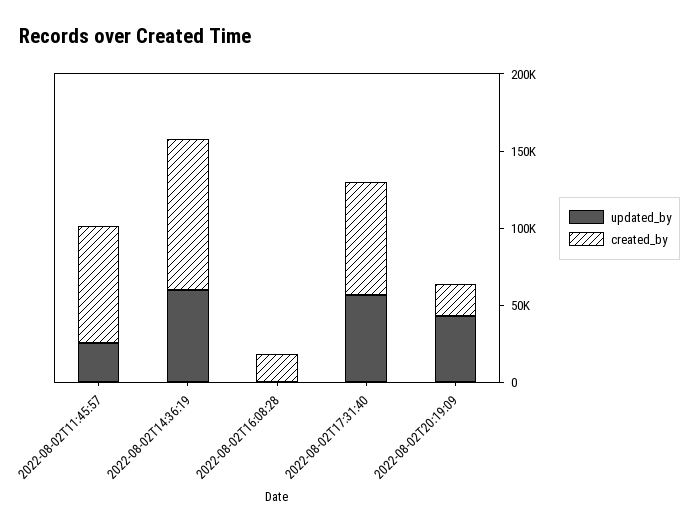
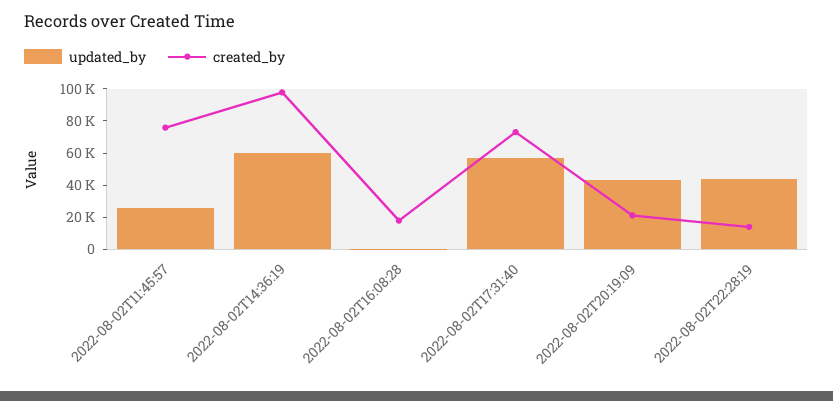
updated_by, 2022-08-02T22:28:19: none -> 45000
created_by, 2022-08-02T22:28:19: none -> 15000

